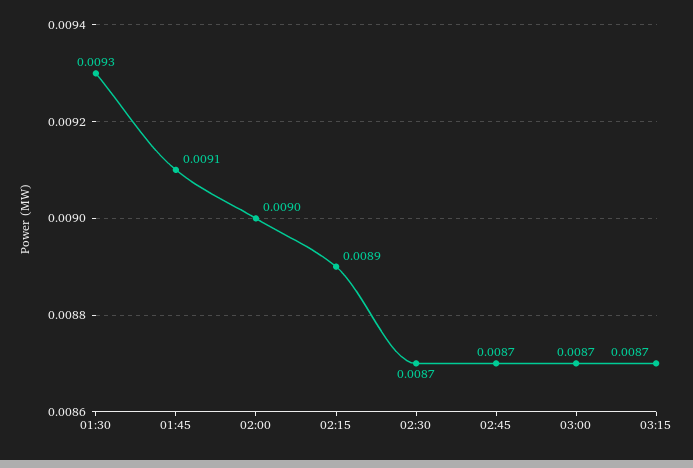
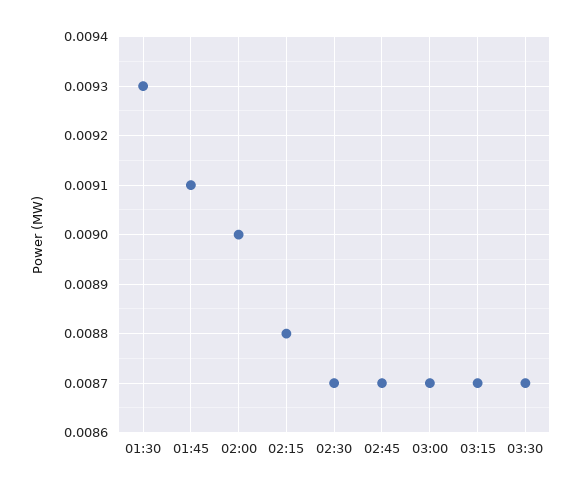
02:15: 0.0089 -> 0.0088
03:30: none -> 0.0087

